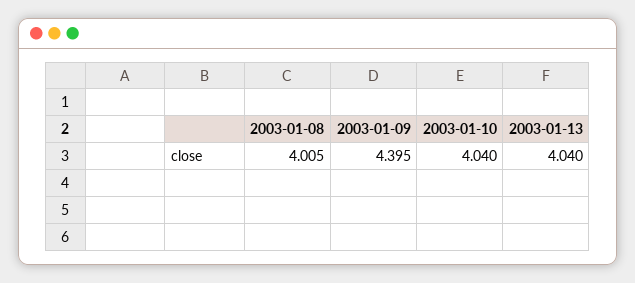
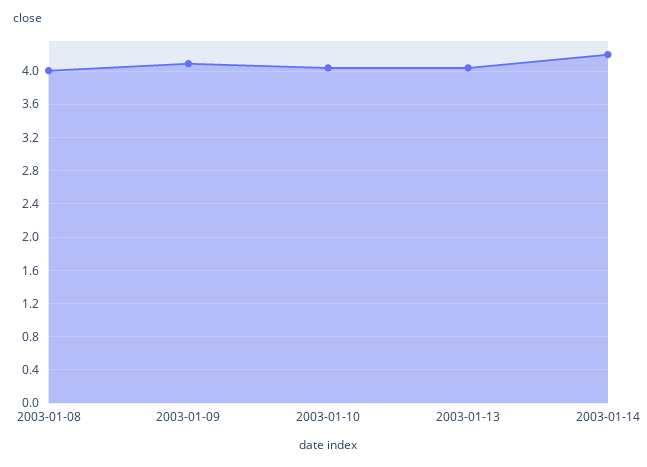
2003-01-09: 4.395 -> 4.1
2003-01-14: none -> 4.2

